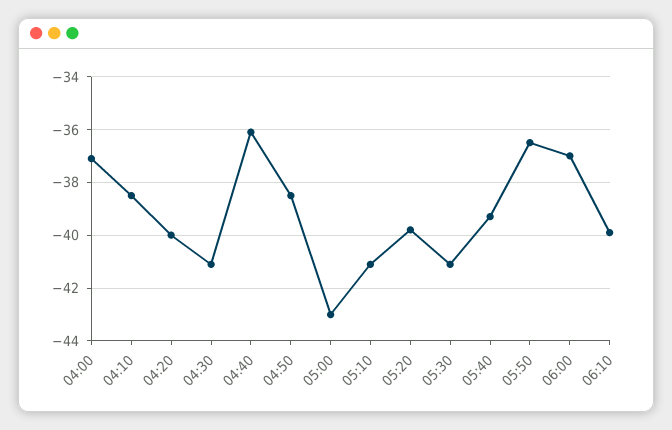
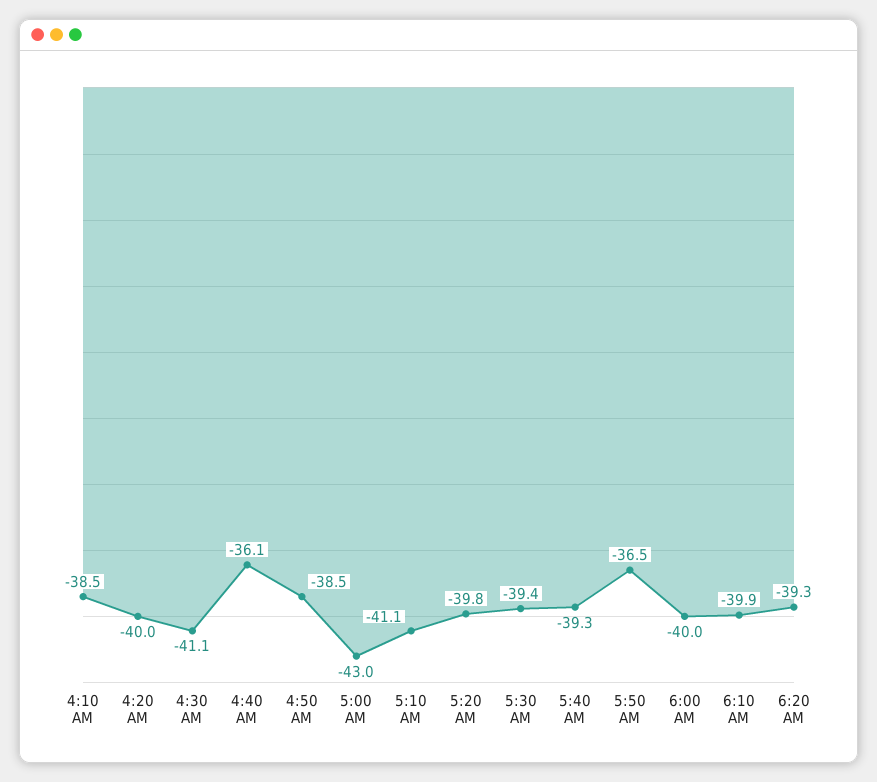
04:00: -37 -> none
05:30: -41 -> -39.4
06:00: -37 -> -40
6:20 AM: none -> -39.3

